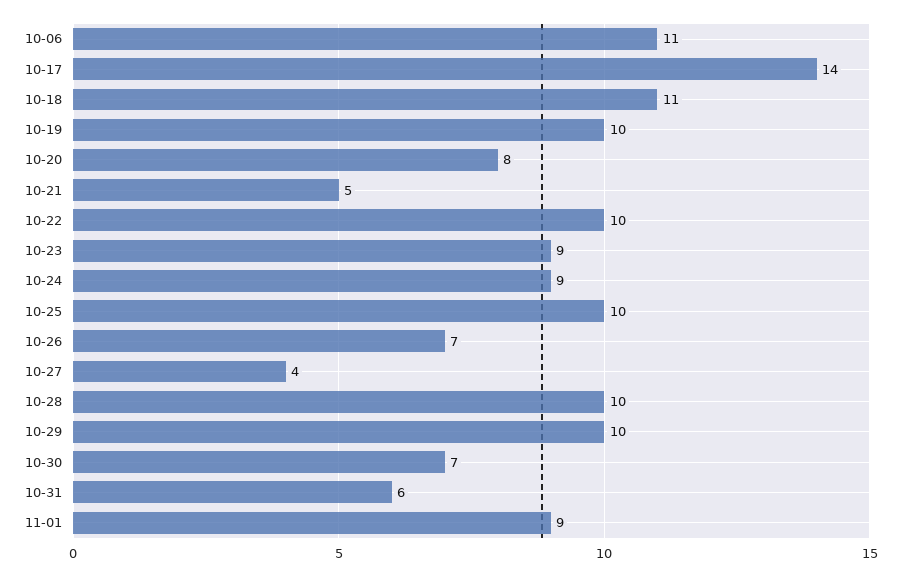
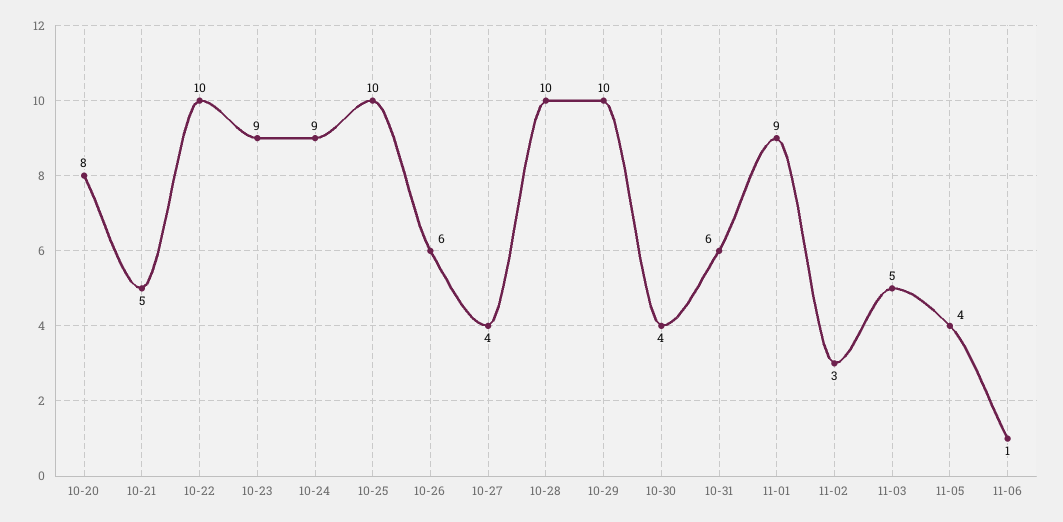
10-06: 11 -> none
10-17: 14 -> none
10-18: 11 -> none
10-19: 10 -> none
10-26: 7 -> 6
10-30: 7 -> 4
11-02: none -> 3
11-03: none -> 5
11-05: none -> 4
11-06: none -> 1

